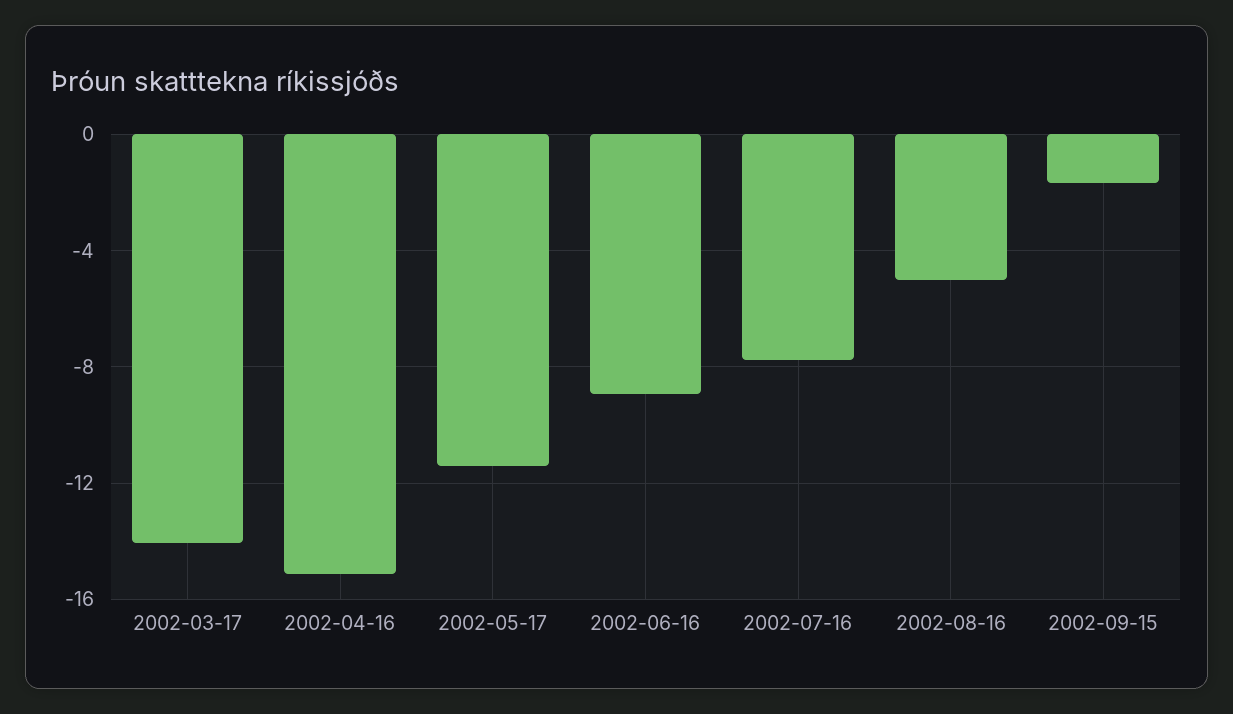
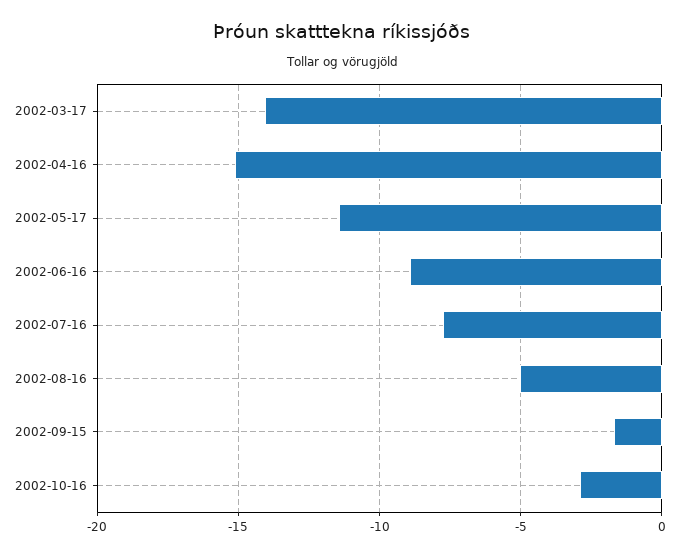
2002-10-16: none -> -3

